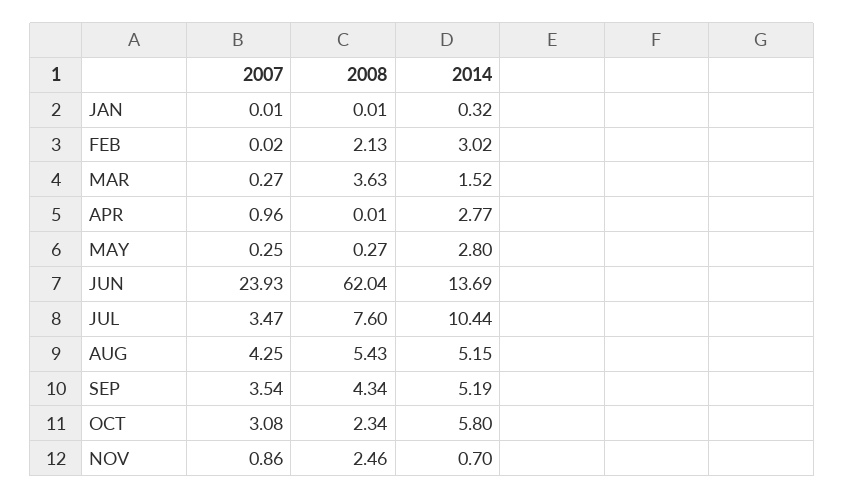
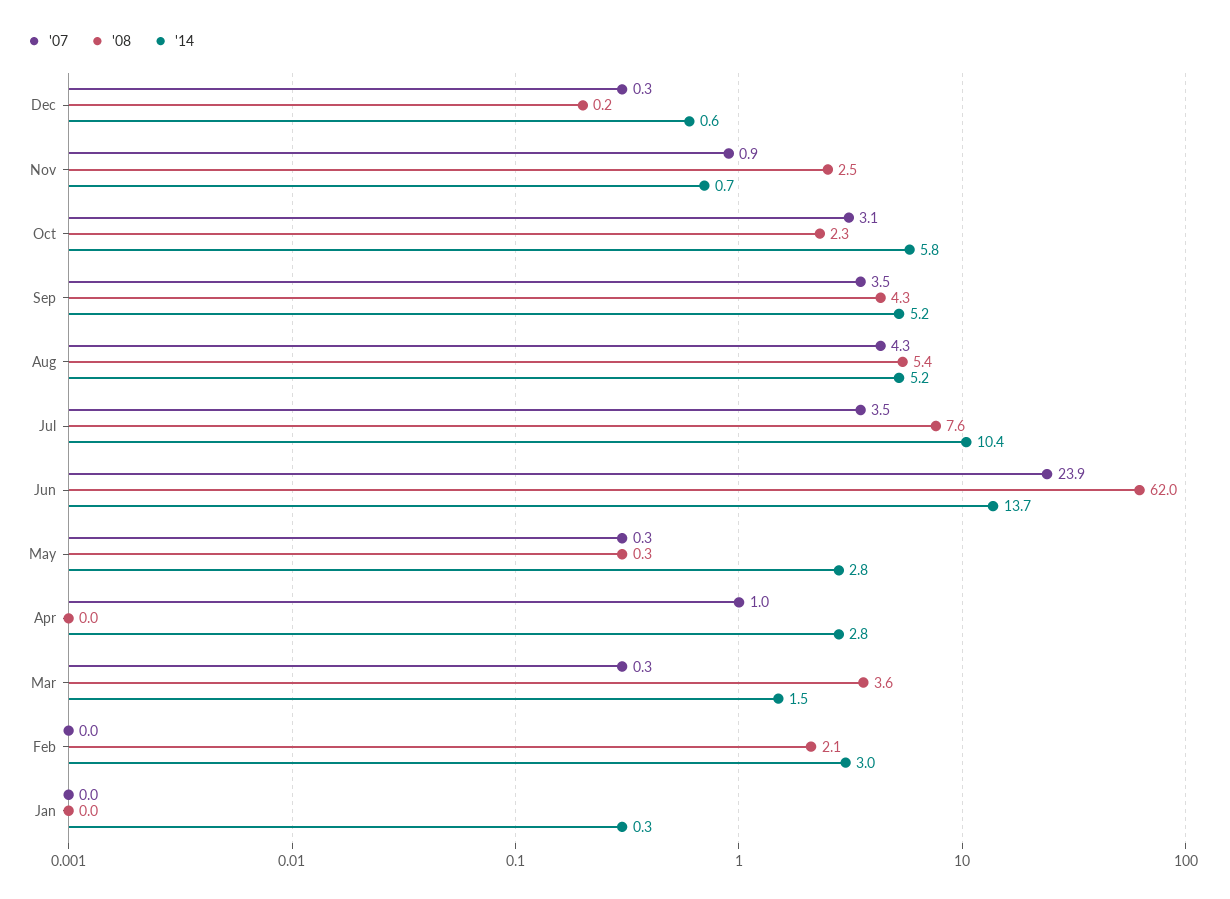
2007, Dec: none -> 0.3
2008, Dec: none -> 0.2
2014, Dec: none -> 0.6

